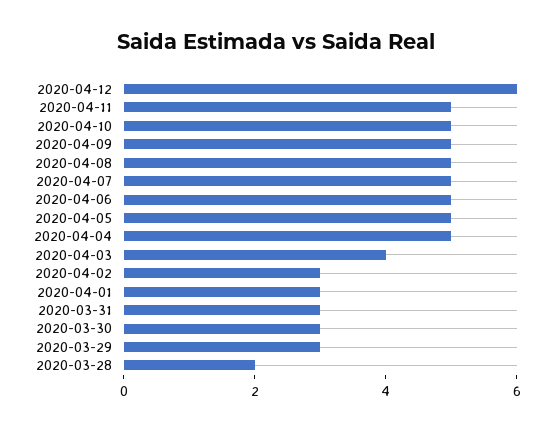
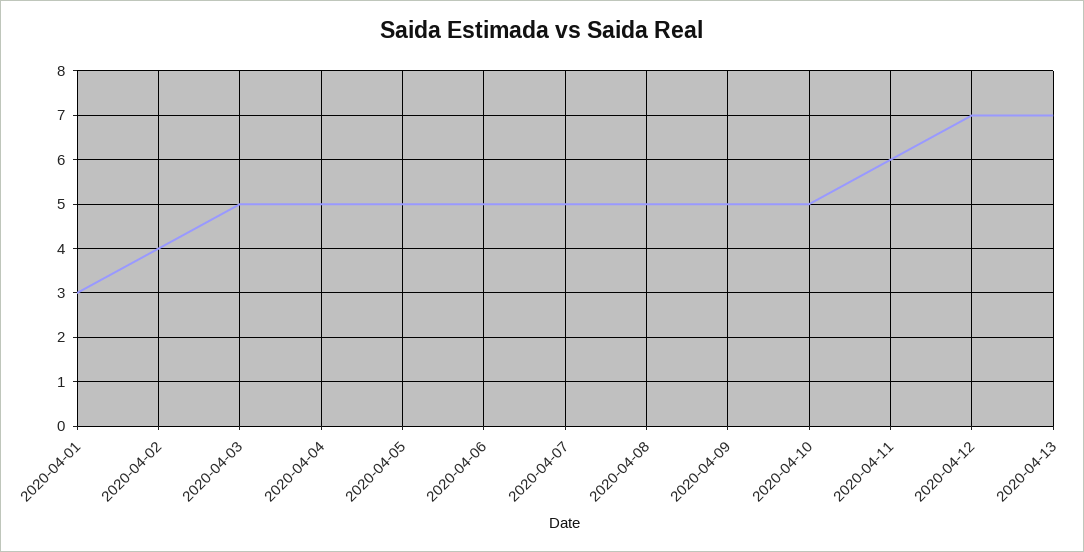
2020-04-12: 6 -> 7
2020-04-11: 5 -> 6
2020-04-03: 4 -> 5
2020-04-02: 3 -> 4
2020-03-31: 3 -> none
2020-03-30: 3 -> none
2020-03-29: 3 -> none
2020-03-28: 2 -> none
2020-04-13: none -> 7

